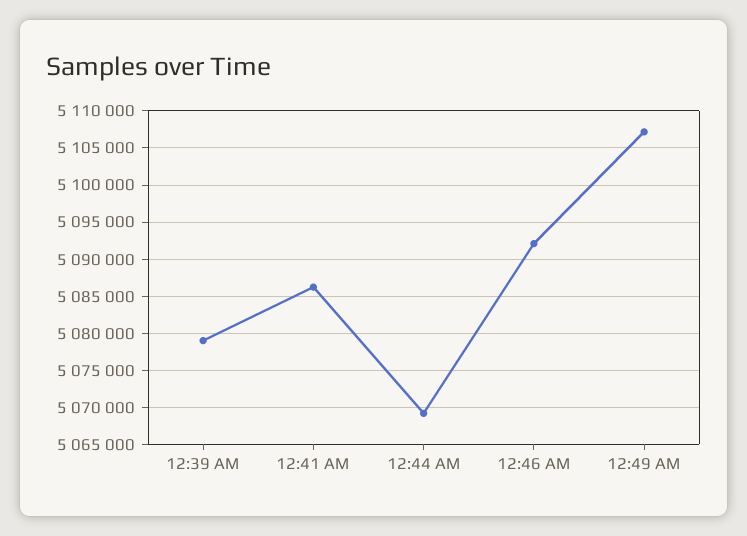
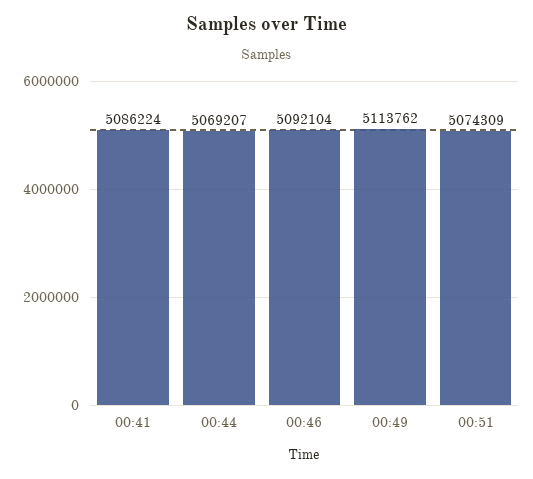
12:39 AM: 5079000 -> none
12:49 AM: 5107000 -> 5113762
00:51: none -> 5074309

